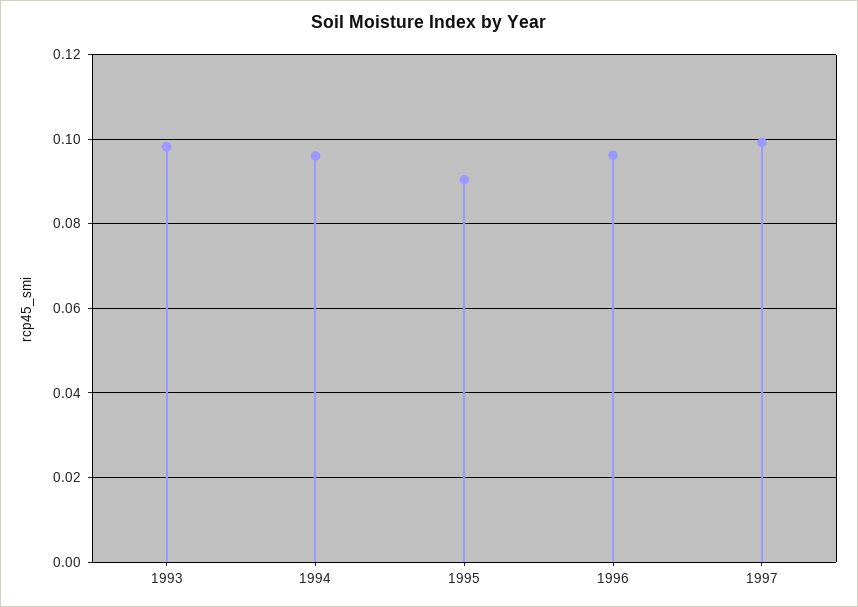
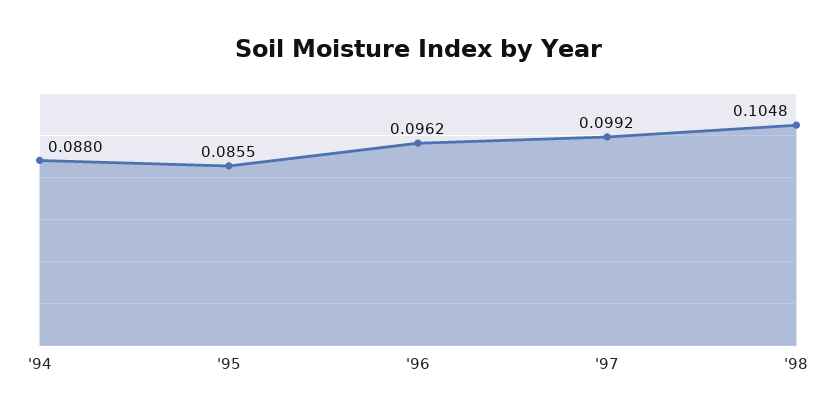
1993: 0.098 -> none
1994: 0.096 -> 0.088
1995: 0.09 -> 0.0855
'98: none -> 0.1048

